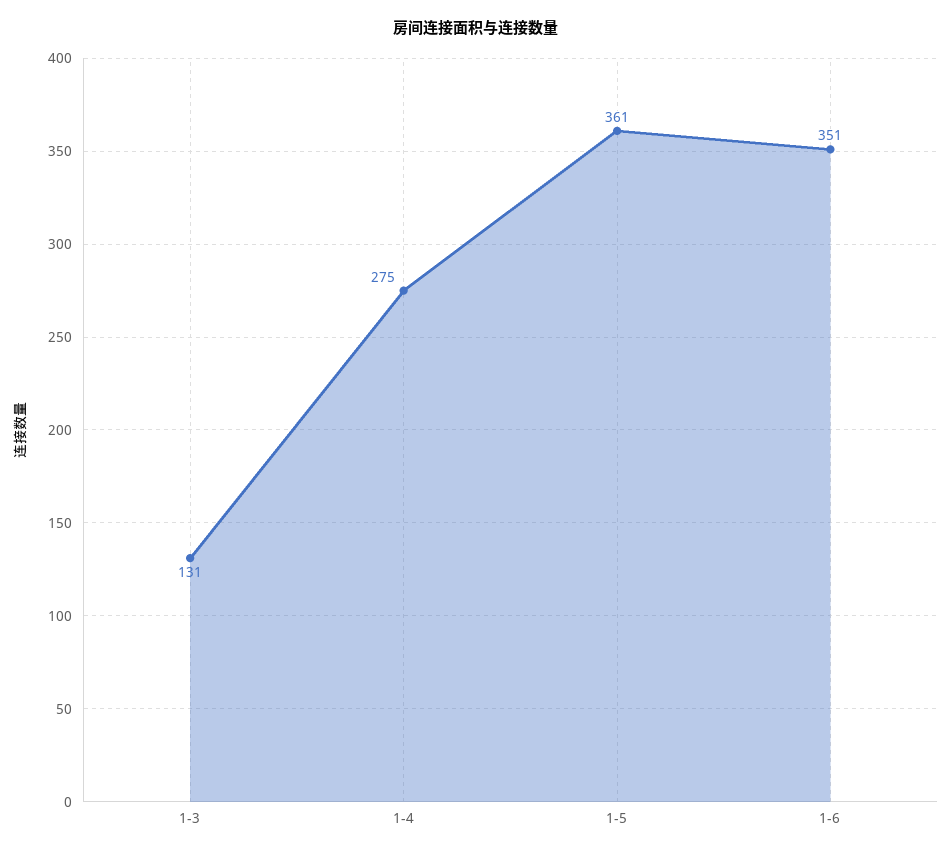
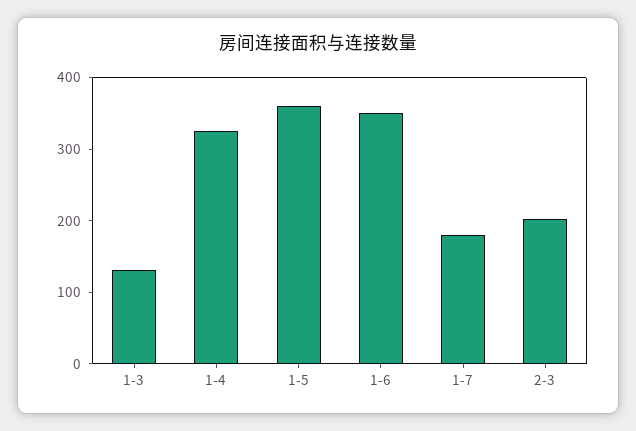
1-4: 275 -> 320
1-7: none -> 180
2-3: none -> 200

